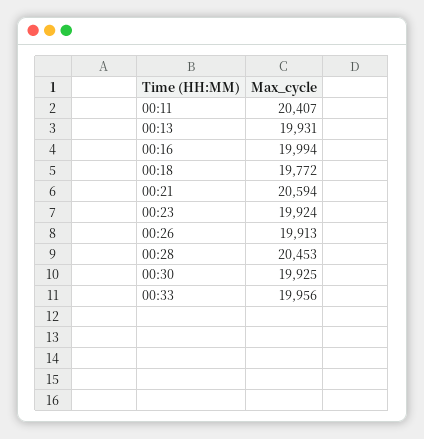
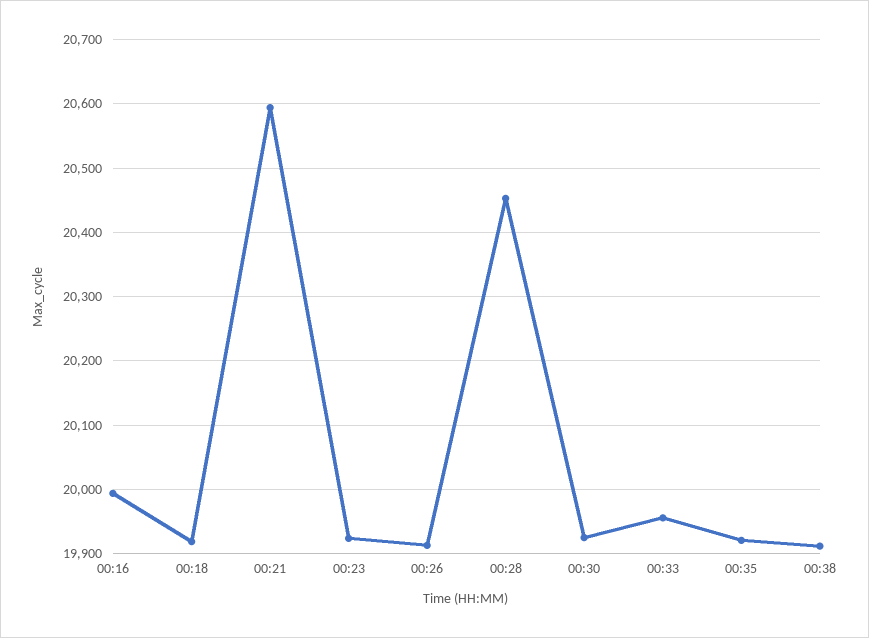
00:11: 20407 -> none
00:13: 19931 -> none
00:18: 19772 -> 19920
00:35: none -> 19920
00:38: none -> 19910

